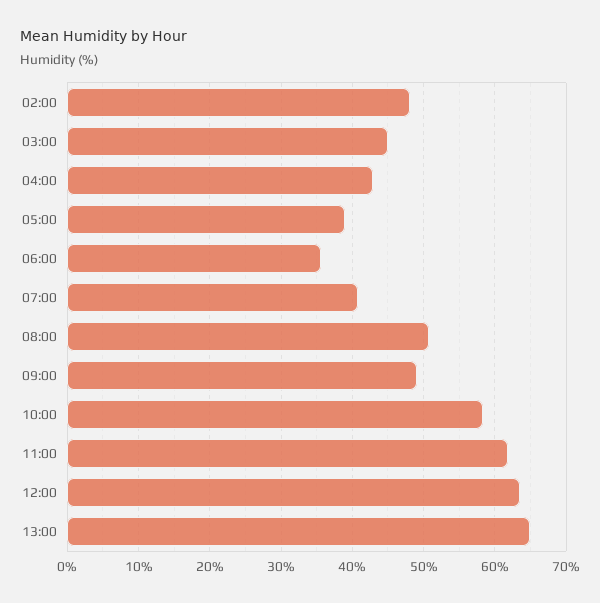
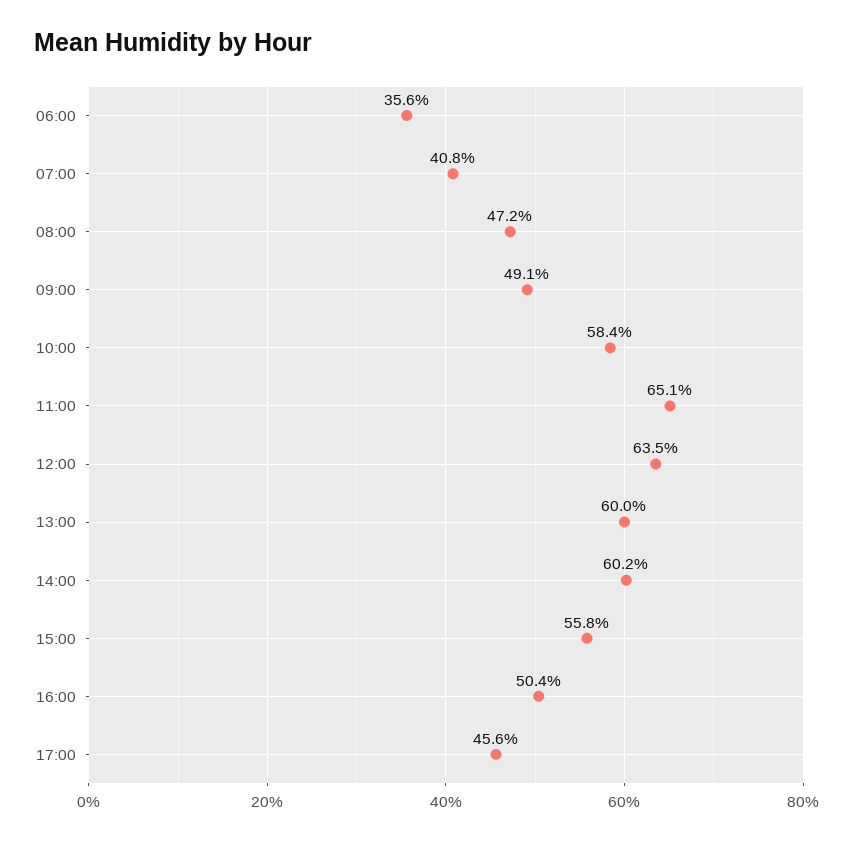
02:00: 48 -> none
03:00: 45 -> none
04:00: 43 -> none
05:00: 39 -> none
08:00: 51 -> 47.2
11:00: 62 -> 65.1
13:00: 65 -> 60
14:00: none -> 60.2
15:00: none -> 55.8
16:00: none -> 50.4
17:00: none -> 45.6

